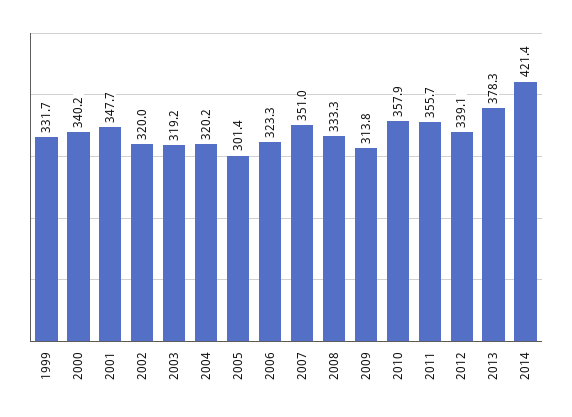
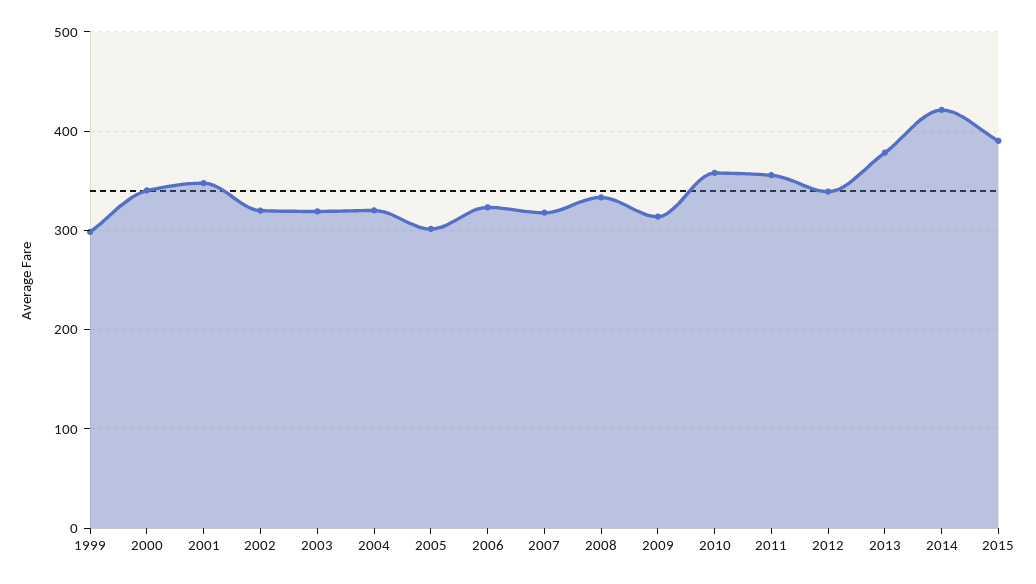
1999: 331.7 -> 300
2007: 351 -> 320
2015: none -> 390

